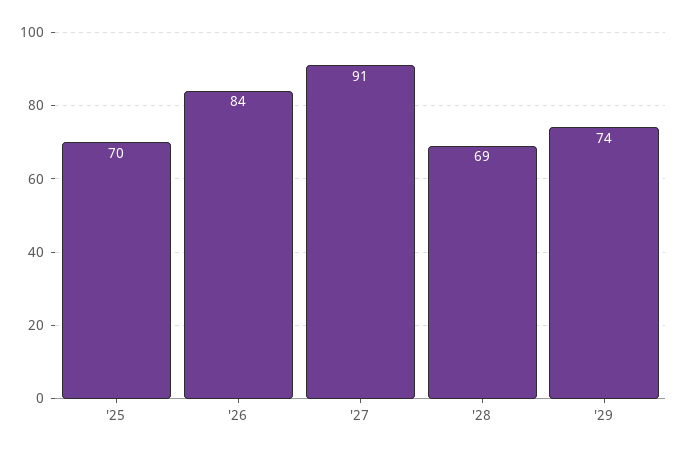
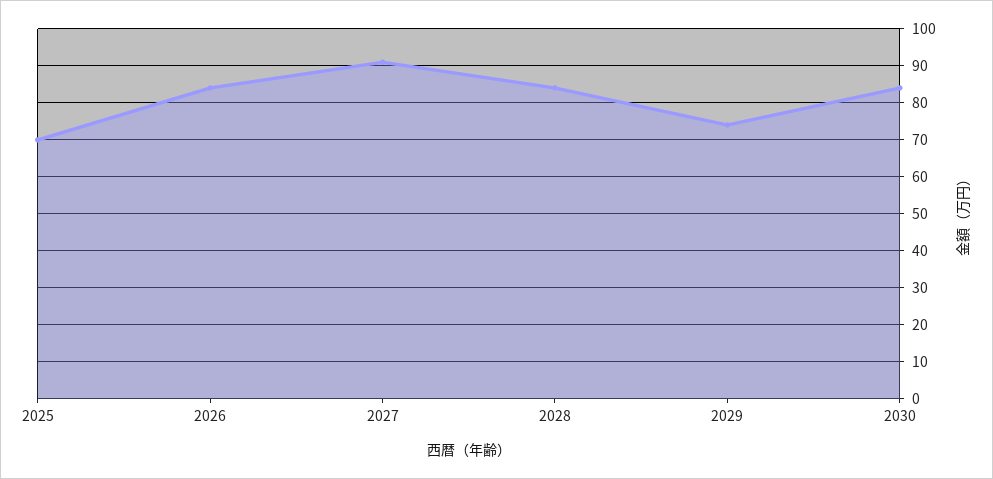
'28: 69 -> 85
2030: none -> 85

